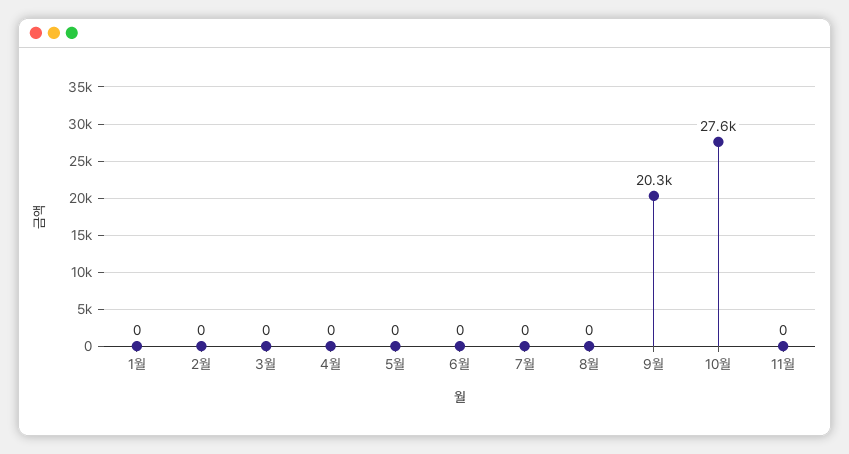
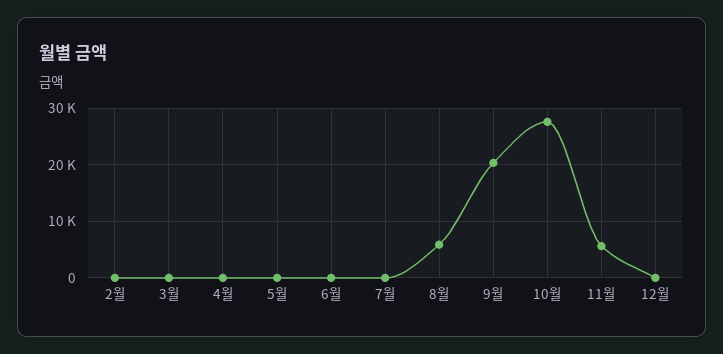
1월: 0 -> none
8월: 0 -> 6000
11월: 0 -> 6000
12월: none -> 0

